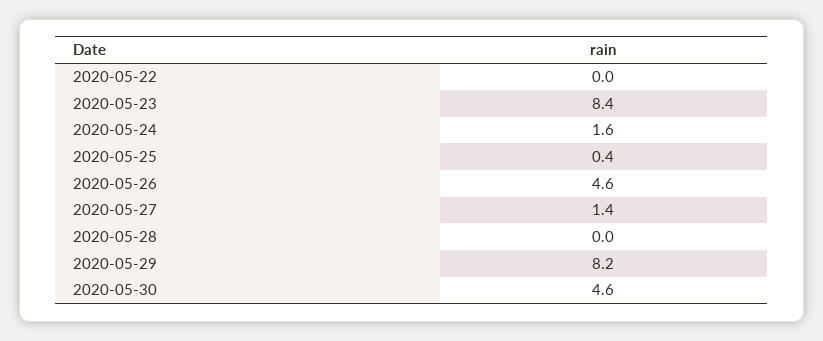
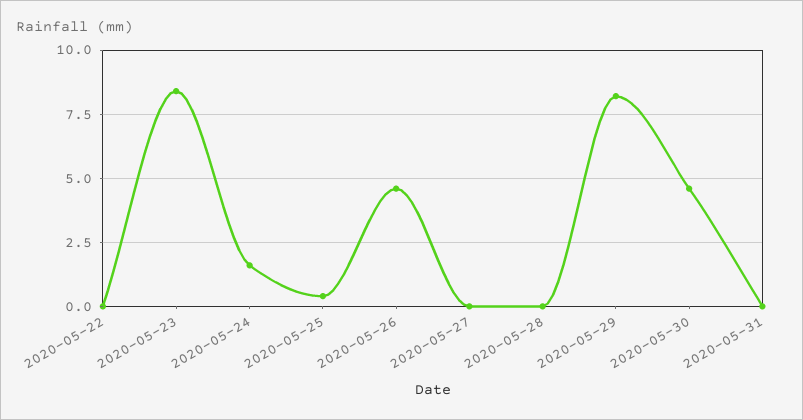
2020-05-27: 1.4 -> 0
2020-05-31: none -> 0

